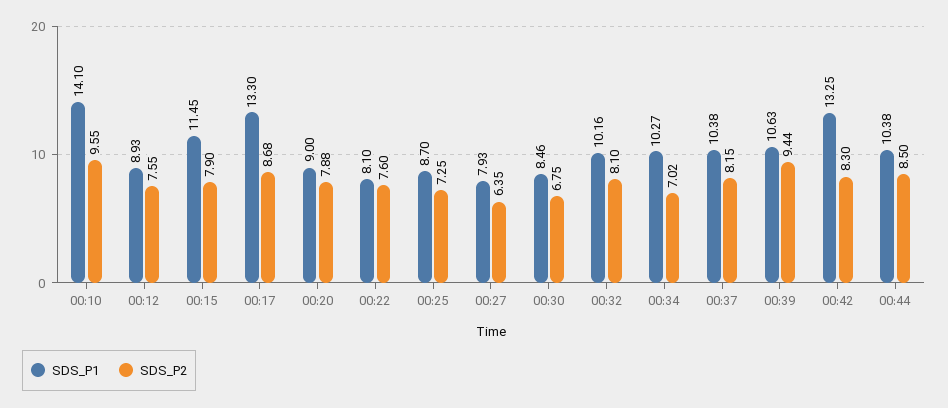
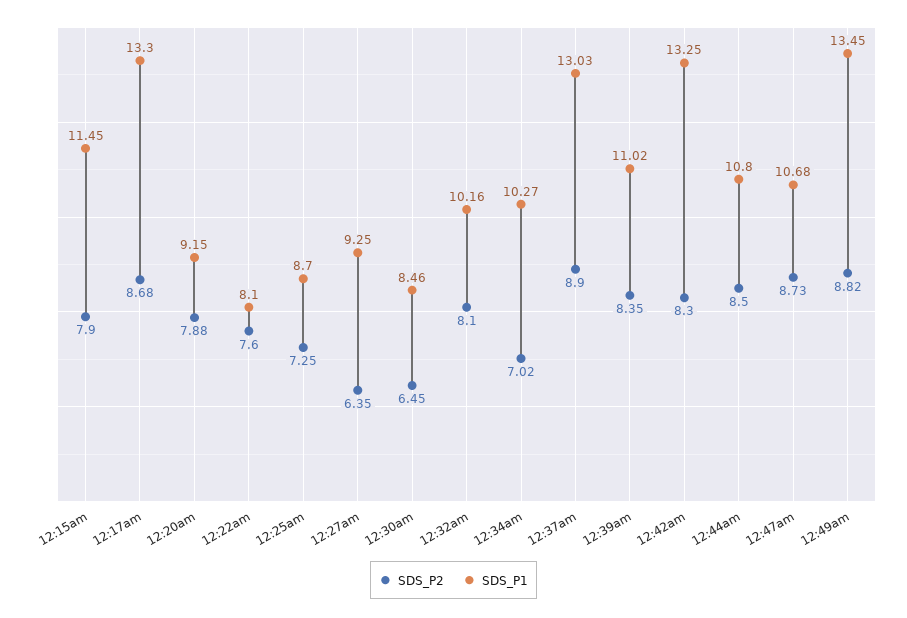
SDS_P1, 00:10: 14.1 -> none
SDS_P2, 00:10: 9.55 -> none
SDS_P1, 00:12: 8.93 -> none
SDS_P2, 00:12: 7.55 -> none
SDS_P1, 00:20: 9 -> 9.15
SDS_P1, 00:27: 7.93 -> 9.25
SDS_P2, 00:30: 6.75 -> 6.45
SDS_P1, 00:37: 10.38 -> 13.03
SDS_P2, 00:37: 8.15 -> 8.9
SDS_P1, 00:39: 10.63 -> 11.02
SDS_P2, 00:39: 9.44 -> 8.35
SDS_P1, 00:44: 10.38 -> 10.8
SDS_P2, 12:47am: none -> 8.73
SDS_P1, 12:47am: none -> 10.68
SDS_P2, 12:49am: none -> 8.82
SDS_P1, 12:49am: none -> 13.45

